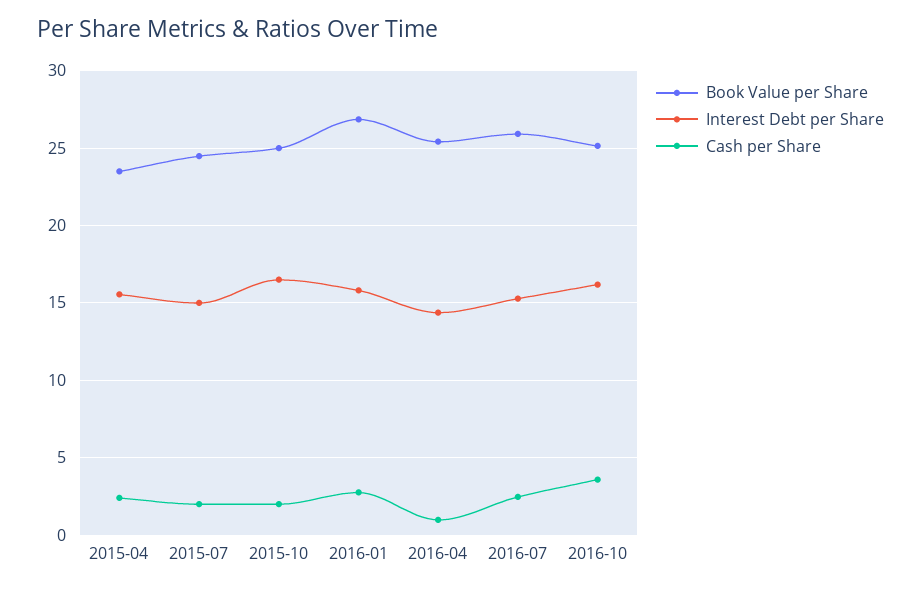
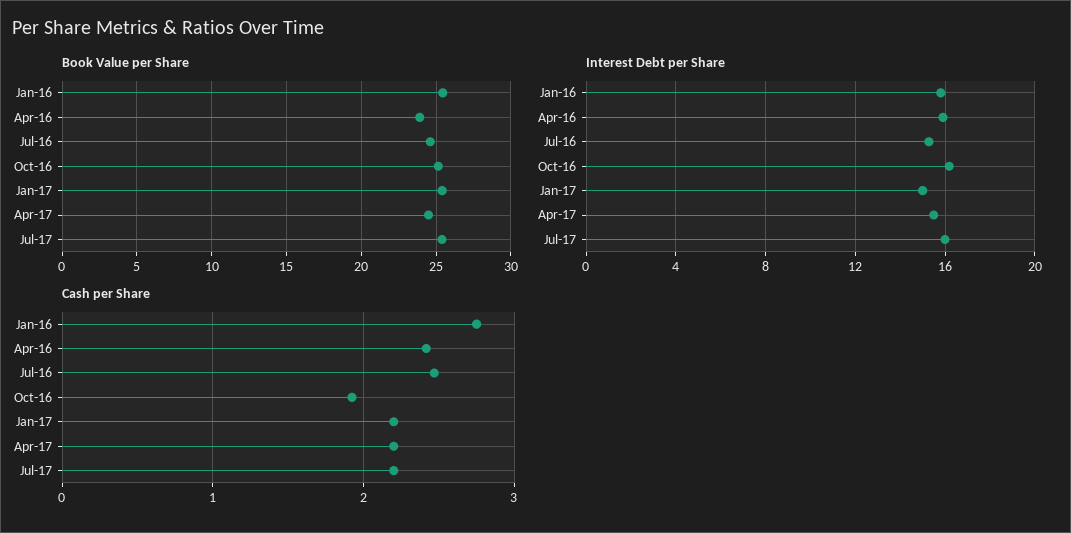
Book Value per Share, 2015-04: 23.5 -> none
Interest Debt per Share, 2015-04: 15.5 -> none
Cash per Share, 2015-04: 2.5 -> none
Book Value per Share, 2015-07: 24.5 -> none
Interest Debt per Share, 2015-07: 15 -> none
Cash per Share, 2015-07: 2 -> none
Book Value per Share, 2015-10: 25 -> none
Interest Debt per Share, 2015-10: 16.5 -> none
Cash per Share, 2015-10: 2 -> none
Book Value per Share, 2016-01: 27 -> 25.5
Book Value per Share, 2016-04: 25.5 -> 24
Interest Debt per Share, 2016-04: 14.5 -> 16
Cash per Share, 2016-04: 1 -> 2.4
Book Value per Share, 2016-07: 26 -> 24.5
Cash per Share, 2016-10: 3.5 -> 1.9
Book Value per Share, Jan-17: none -> 25.5
Book Value per Share, Apr-17: none -> 24.5
Book Value per Share, Jul-17: none -> 25.5
Interest Debt per Share, Jan-17: none -> 15
Interest Debt per Share, Apr-17: none -> 15.5
Interest Debt per Share, Jul-17: none -> 16
Cash per Share, Jan-17: none -> 2.2
Cash per Share, Apr-17: none -> 2.2
Cash per Share, Jul-17: none -> 2.2

